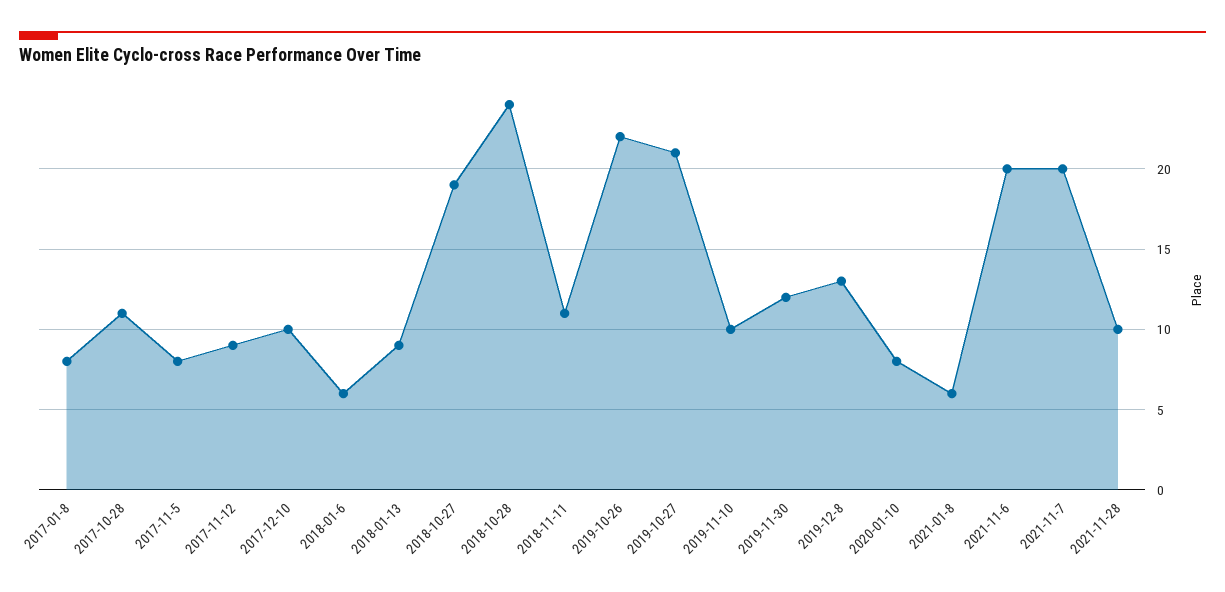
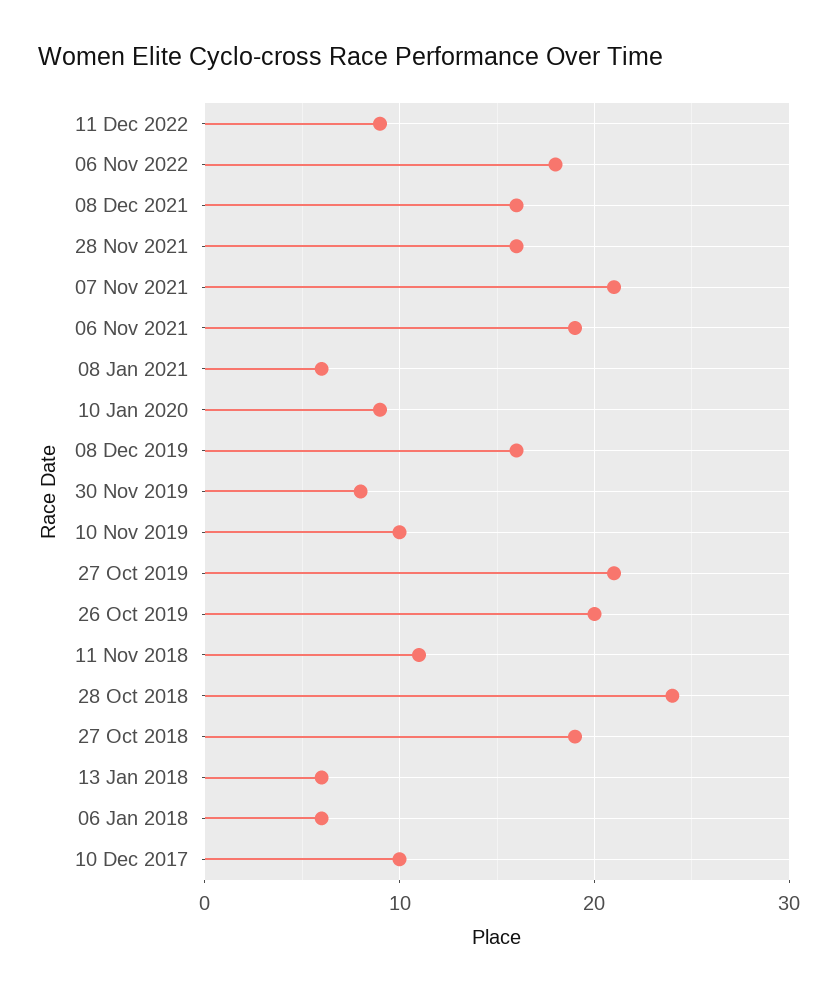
2017-01-8: 8 -> none
2017-10-28: 11 -> none
2017-11-5: 8 -> none
2017-11-12: 9 -> none
2018-01-13: 9 -> 6
2019-10-26: 22 -> 20
2019-11-30: 12 -> 8
2019-12-8: 13 -> 16
2020-01-10: 8 -> 9
2021-11-6: 20 -> 19
2021-11-7: 20 -> 21
2021-11-28: 10 -> 16
11 Dec 2022: none -> 9
06 Nov 2022: none -> 18
08 Dec 2021: none -> 16

